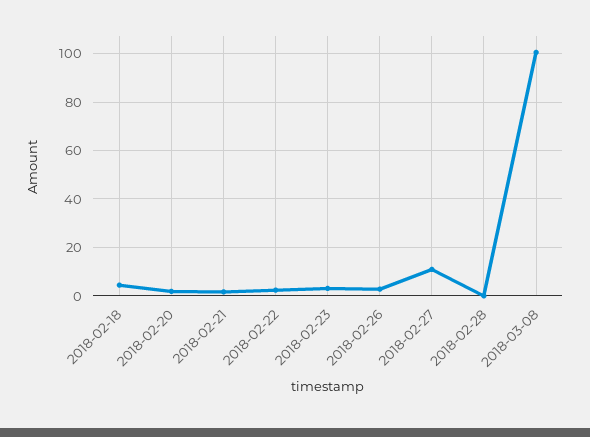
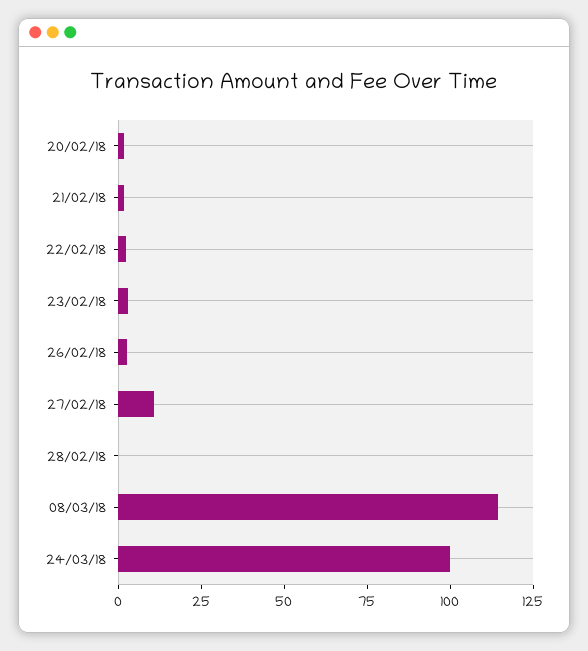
2018-02-18: 5 -> none
2018-03-08: 100 -> 115
24/03/18: none -> 100

